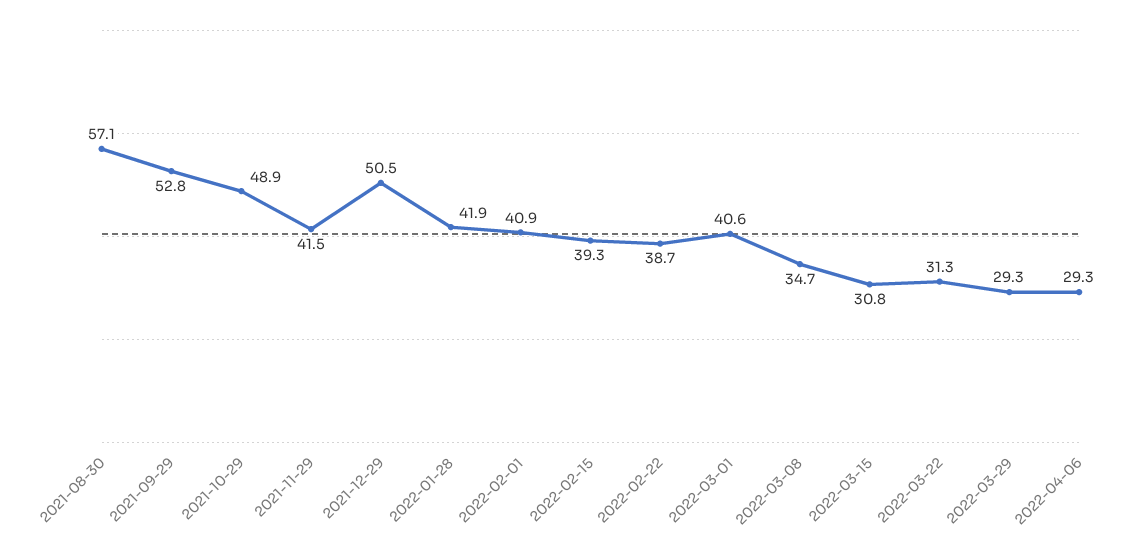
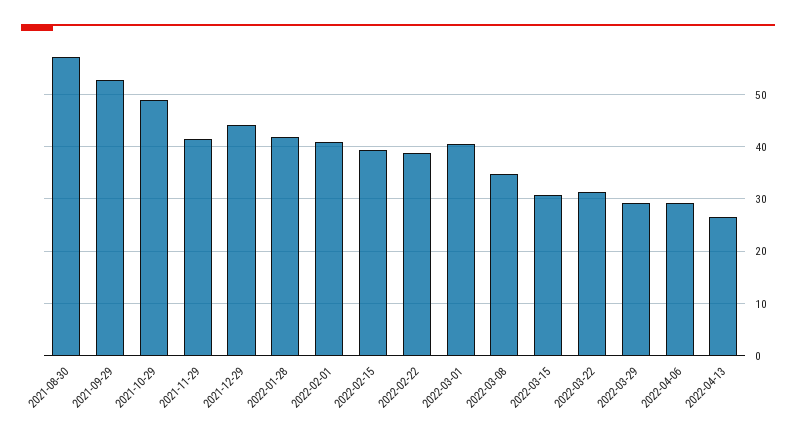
2021-12-29: 50.5 -> 44
2022-04-13: none -> 26

